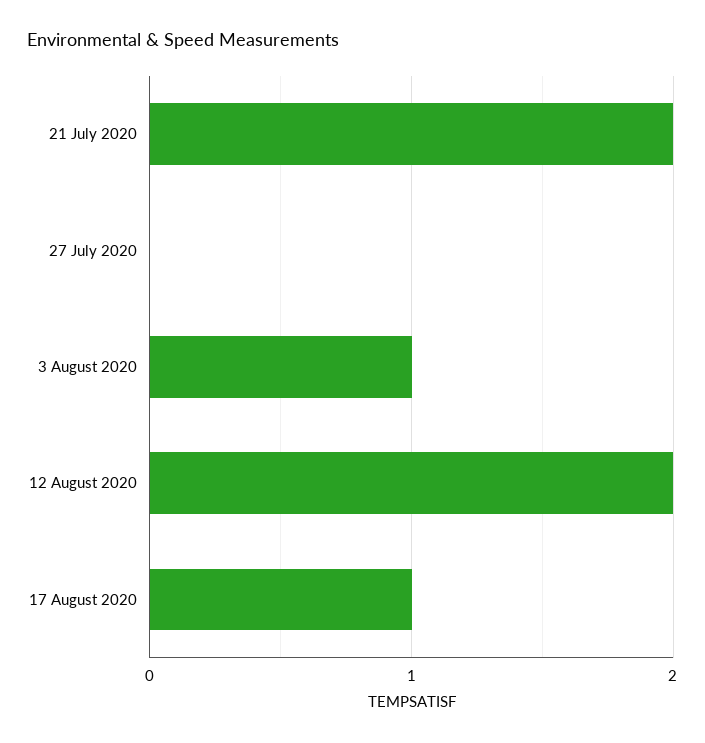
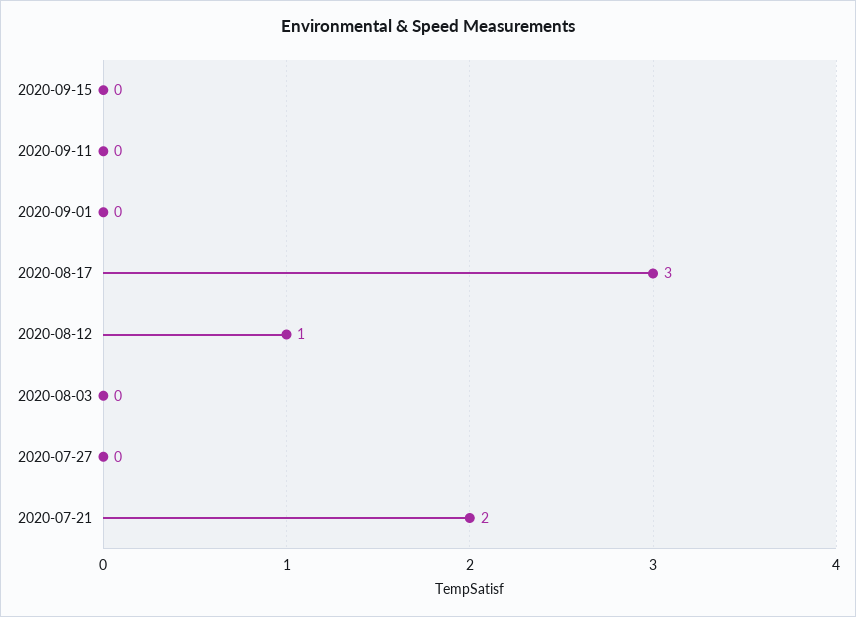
3 August 2020: 1 -> 0
12 August 2020: 2 -> 1
17 August 2020: 1 -> 3
2020-09-15: none -> 0
2020-09-11: none -> 0
2020-09-01: none -> 0

